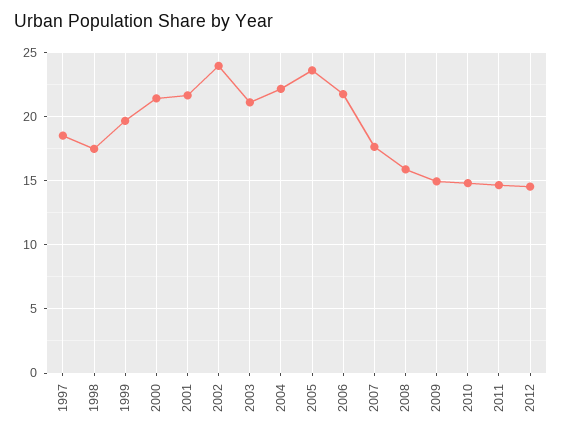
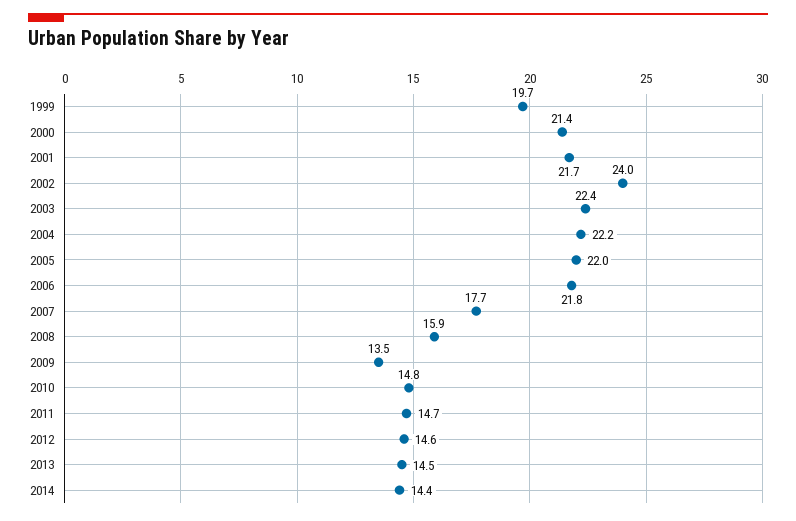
1997: 18.5 -> none
1998: 17.5 -> none
2003: 21 -> 22.4
2005: 23.5 -> 22
2009: 15 -> 13.5
2013: none -> 14.5
2014: none -> 14.4

